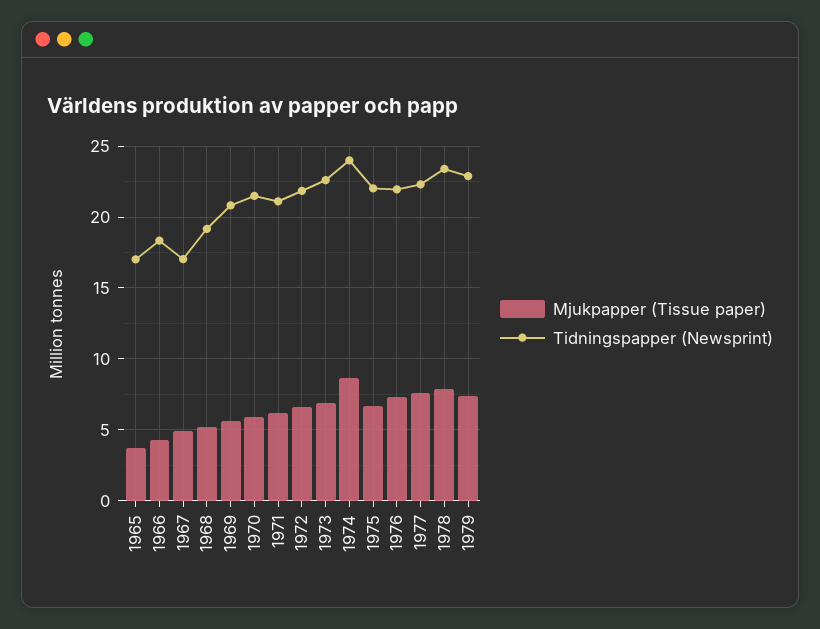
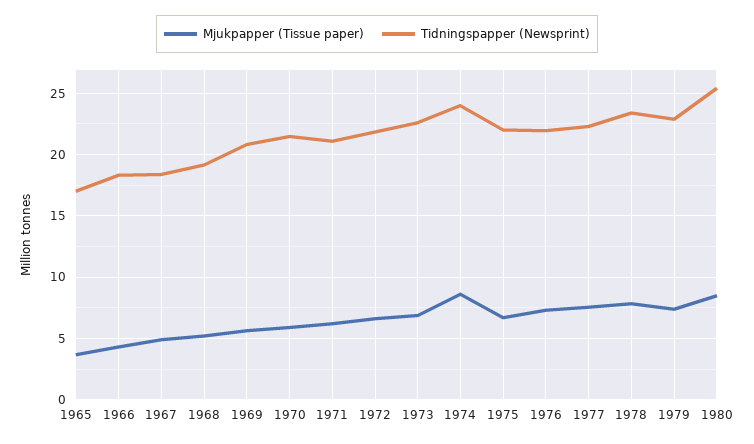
Tidningspapper (Newsprint), 1967: 17 -> 18.5
Mjukpapper (Tissue paper), 1980: none -> 8.5
Tidningspapper (Newsprint), 1980: none -> 25.5

